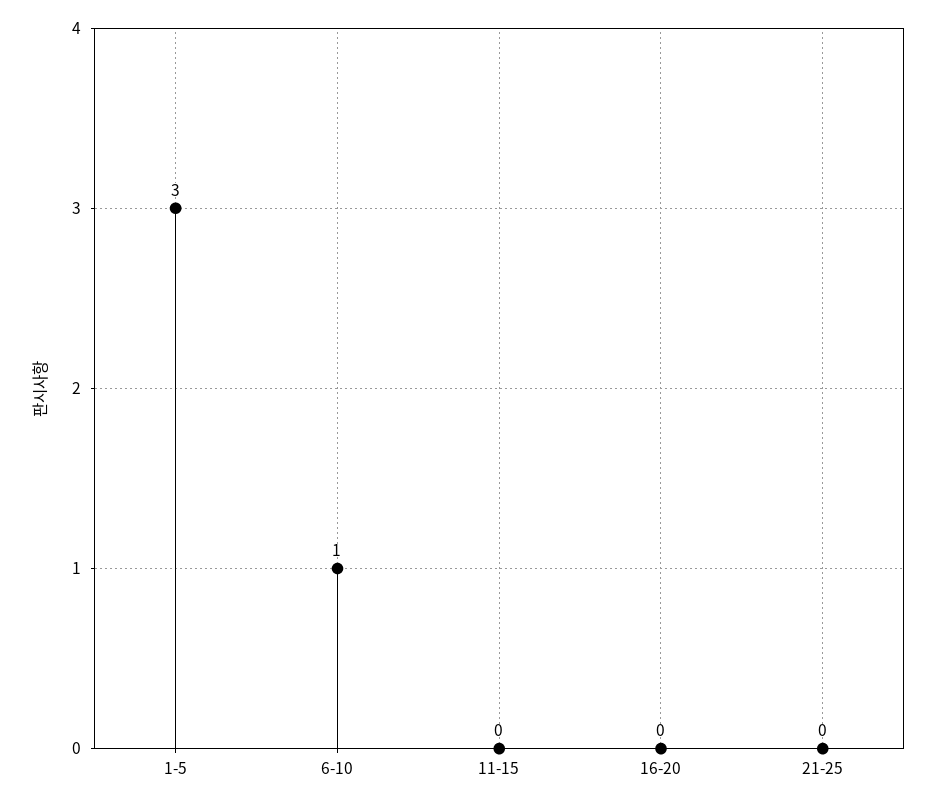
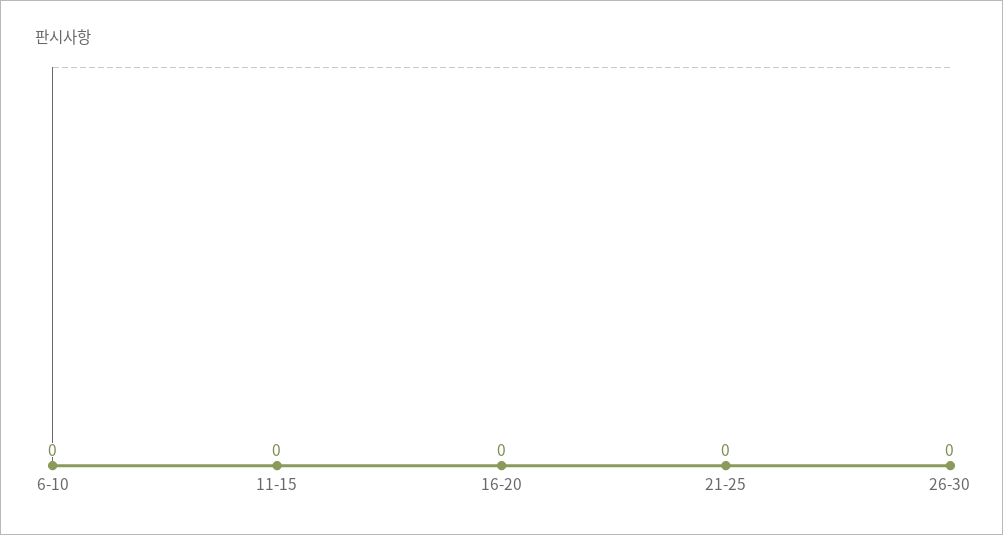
1-5: 3 -> none
6-10: 1 -> 0
26-30: none -> 0

